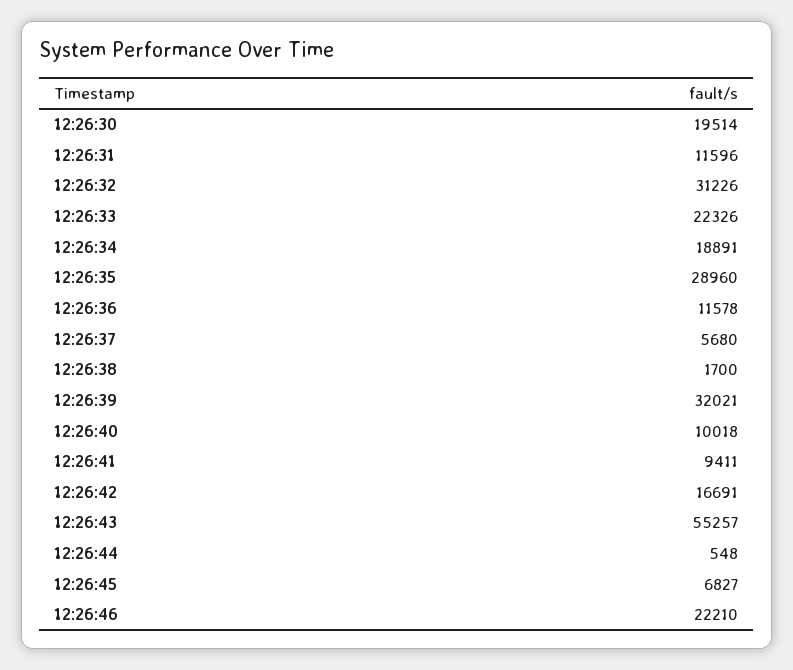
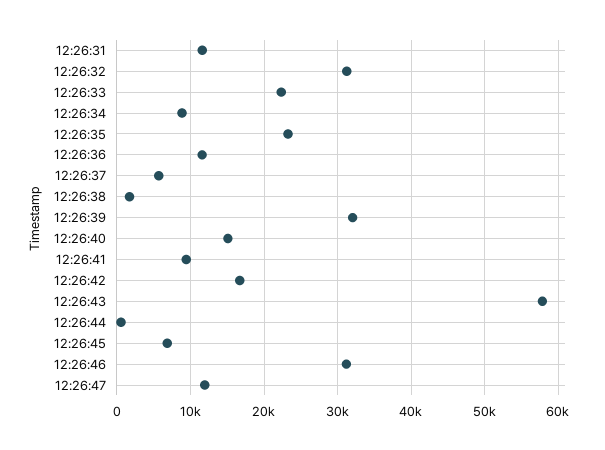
12:26:30: 19514 -> none
12:26:34: 18891 -> 9000
12:26:35: 28960 -> 23000
12:26:40: 10018 -> 15000
12:26:43: 55257 -> 58000
12:26:46: 22210 -> 31000
12:26:47: none -> 12000

